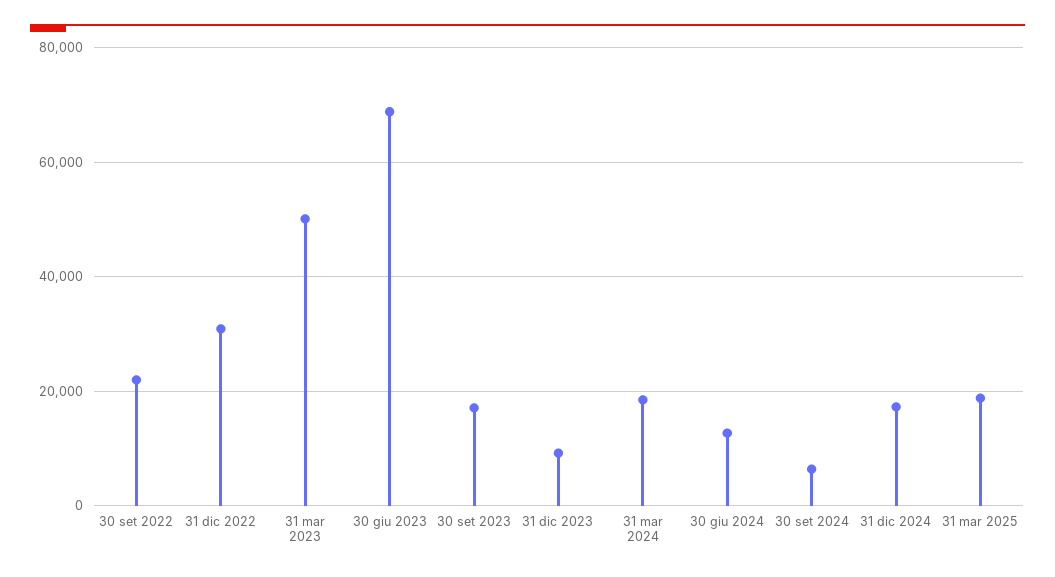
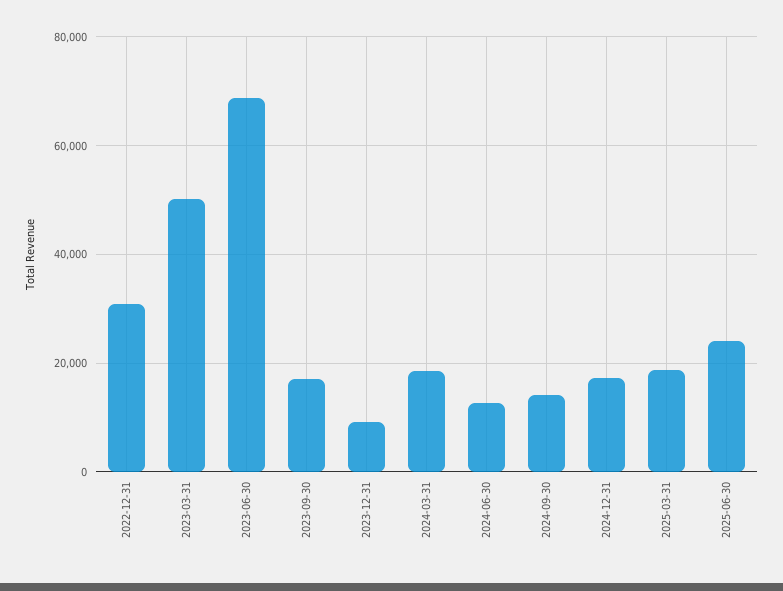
30 set 2022: 22000 -> none
30 set 2024: 6000 -> 14000
2025-06-30: none -> 24000

